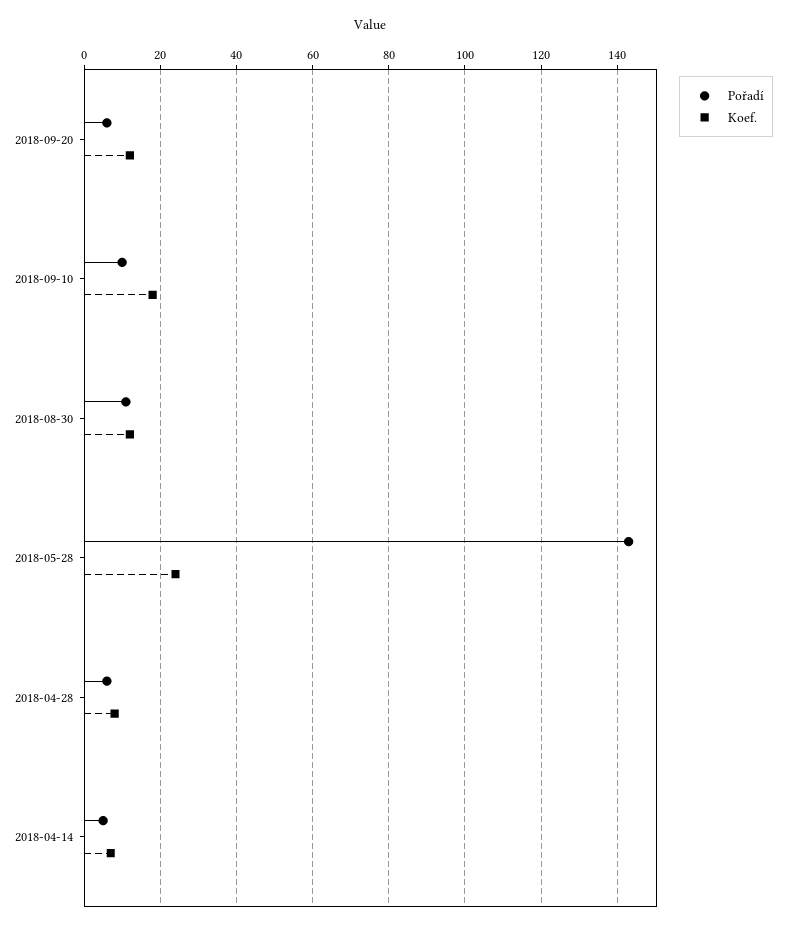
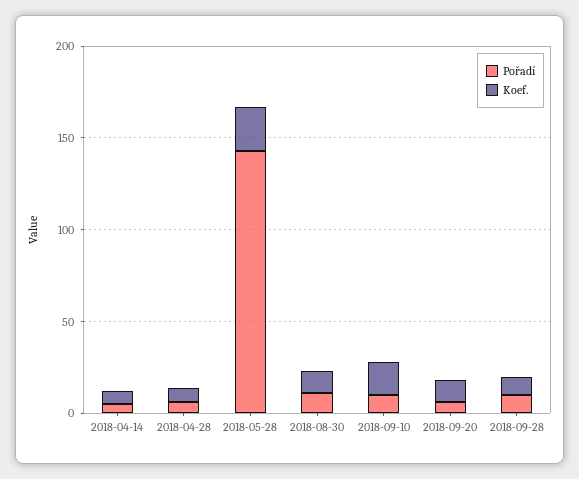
Pořadí, 2018-09-28: none -> 10
Koef., 2018-09-28: none -> 10

